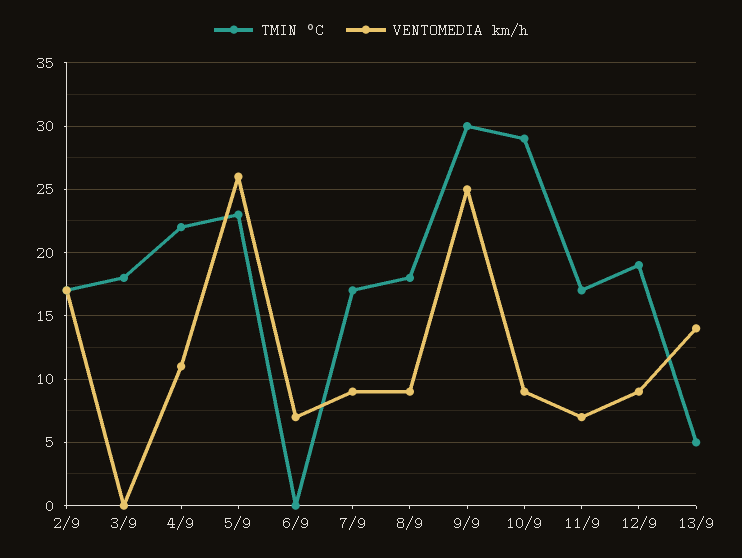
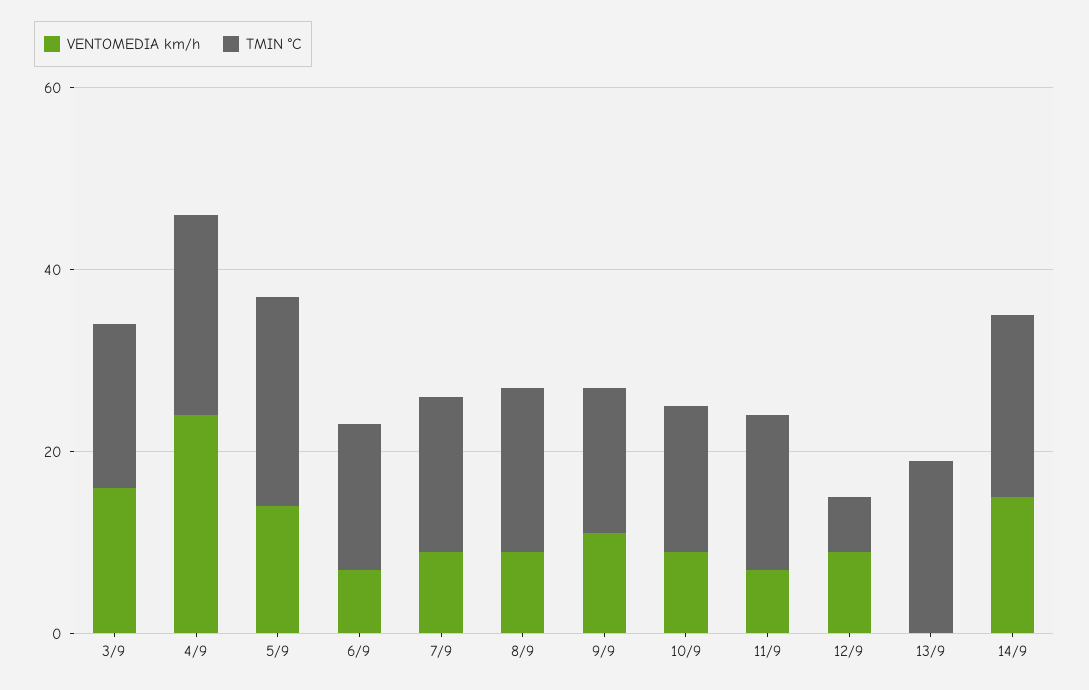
TMIN °C, 2/9: 17 -> none
VENTOMEDIA km/h, 2/9: 17 -> none
VENTOMEDIA km/h, 3/9: 0 -> 15
VENTOMEDIA km/h, 4/9: 11 -> 25
VENTOMEDIA km/h, 5/9: 26 -> 15
TMIN °C, 6/9: 0 -> 15
TMIN °C, 9/9: 30 -> 15
VENTOMEDIA km/h, 9/9: 25 -> 10
TMIN °C, 10/9: 29 -> 15
TMIN °C, 12/9: 19 -> 5
TMIN °C, 13/9: 5 -> 20
VENTOMEDIA km/h, 13/9: 14 -> 0
VENTOMEDIA km/h, 14/9: none -> 15
TMIN °C, 14/9: none -> 20

